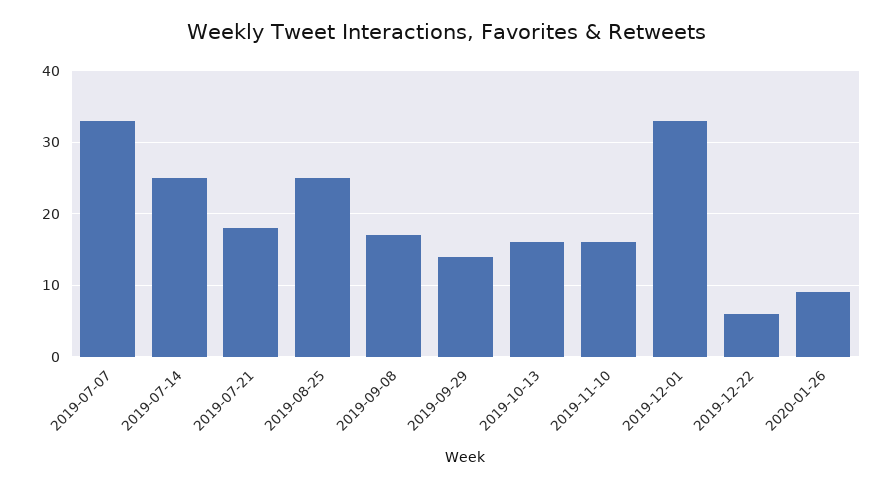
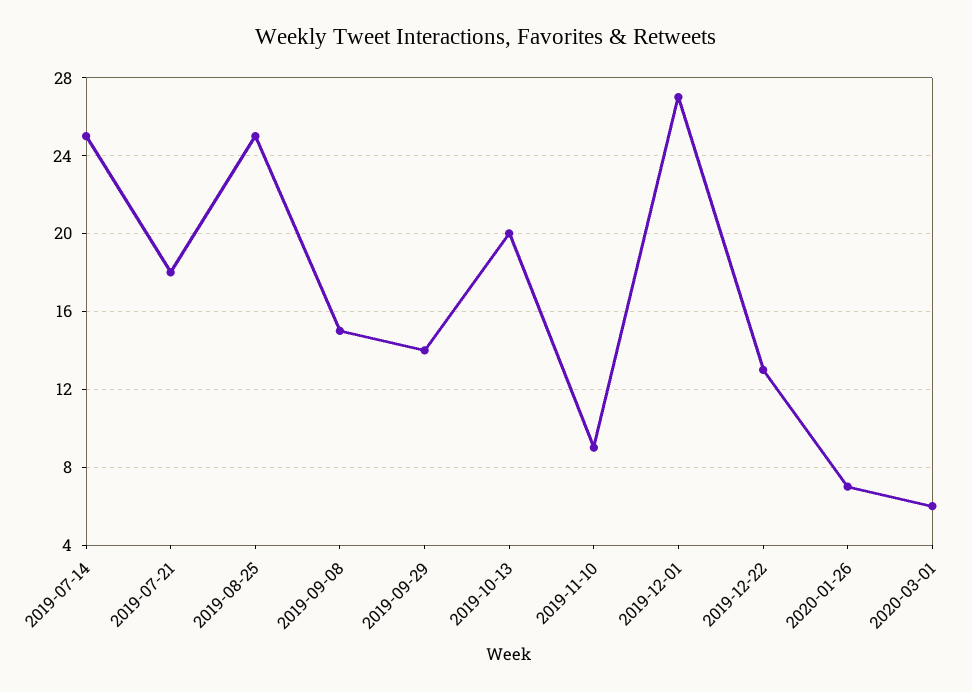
2019-07-07: 33 -> none
2019-09-08: 17 -> 15
2019-10-13: 16 -> 20
2019-11-10: 16 -> 9
2019-12-01: 33 -> 27
2019-12-22: 6 -> 13
2020-01-26: 9 -> 7
2020-03-01: none -> 6

